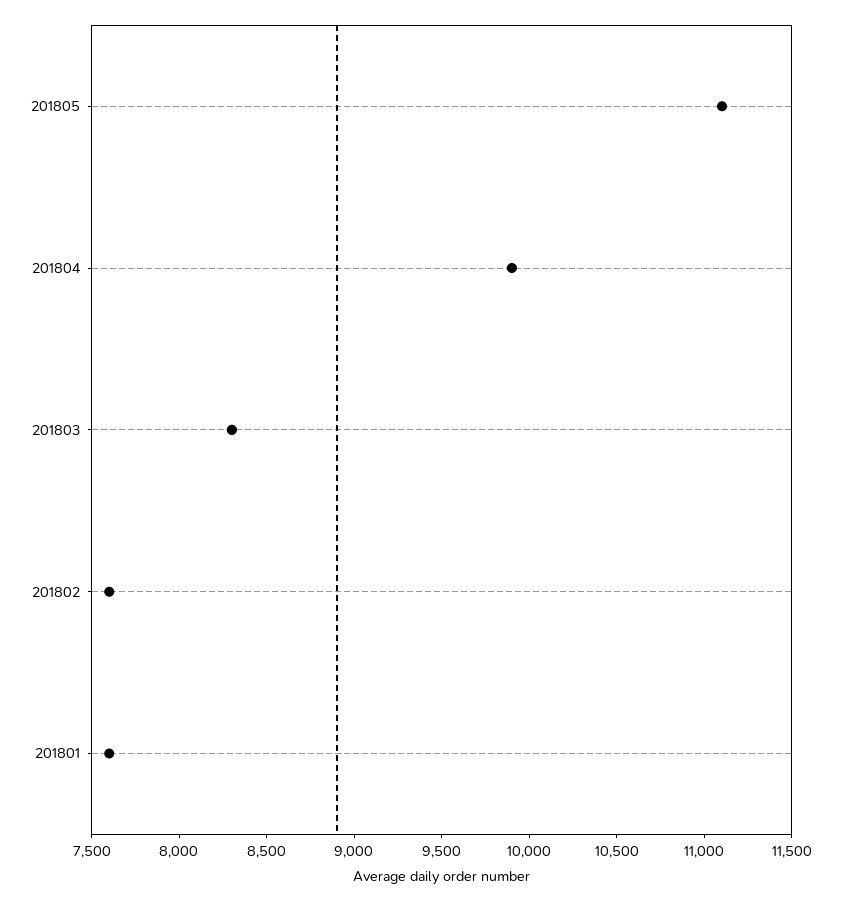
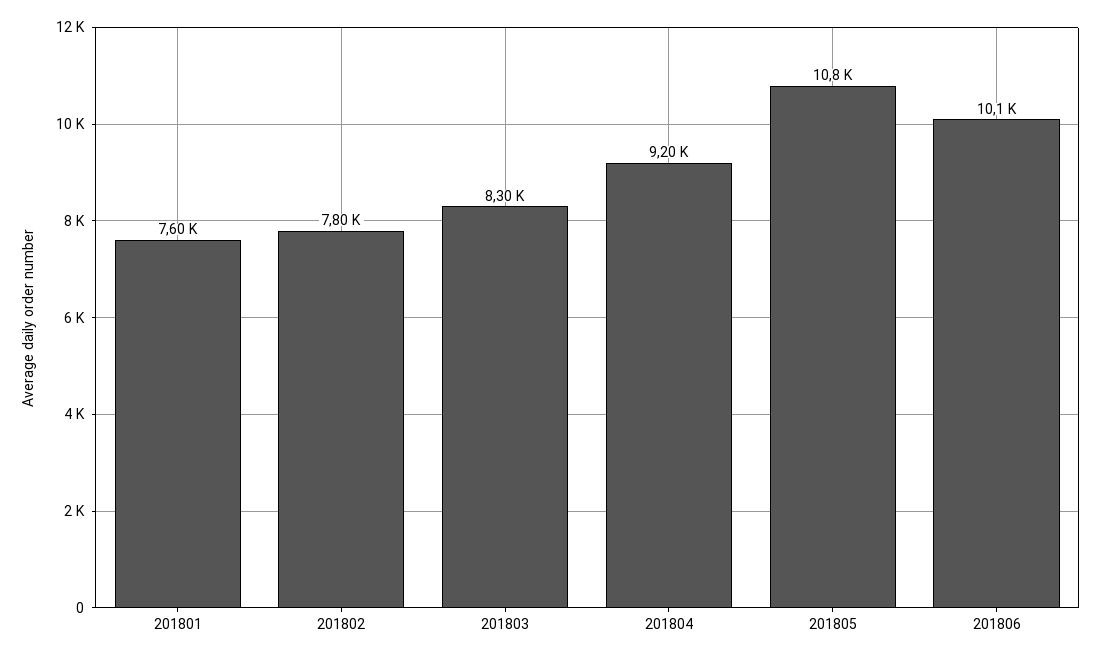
201805: 11100 -> 10800
201804: 9900 -> 9200
201802: 7600 -> 7800
201806: none -> 10100

